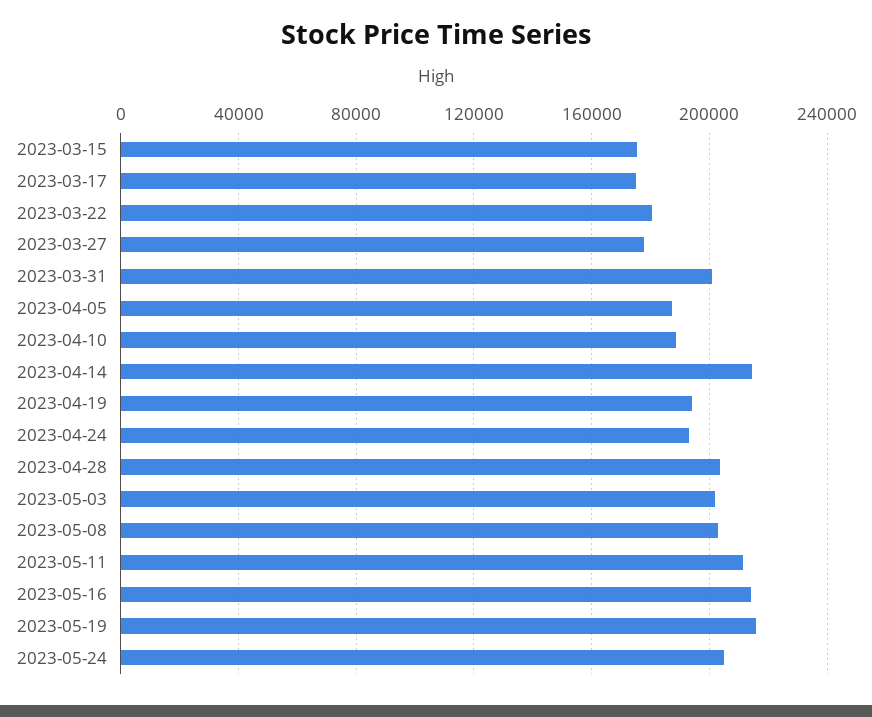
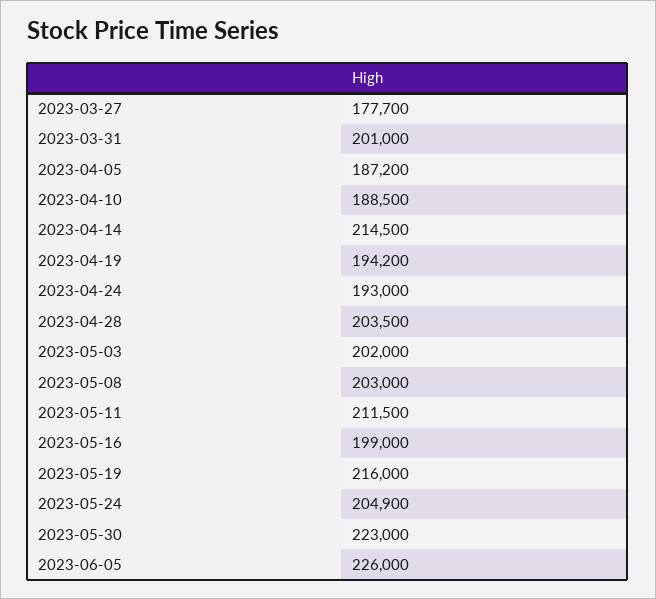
2023-03-15: 175000 -> none
2023-03-17: 175000 -> none
2023-03-22: 180000 -> none
2023-05-16: 215000 -> 199000
2023-05-30: none -> 223000
2023-06-05: none -> 226000

